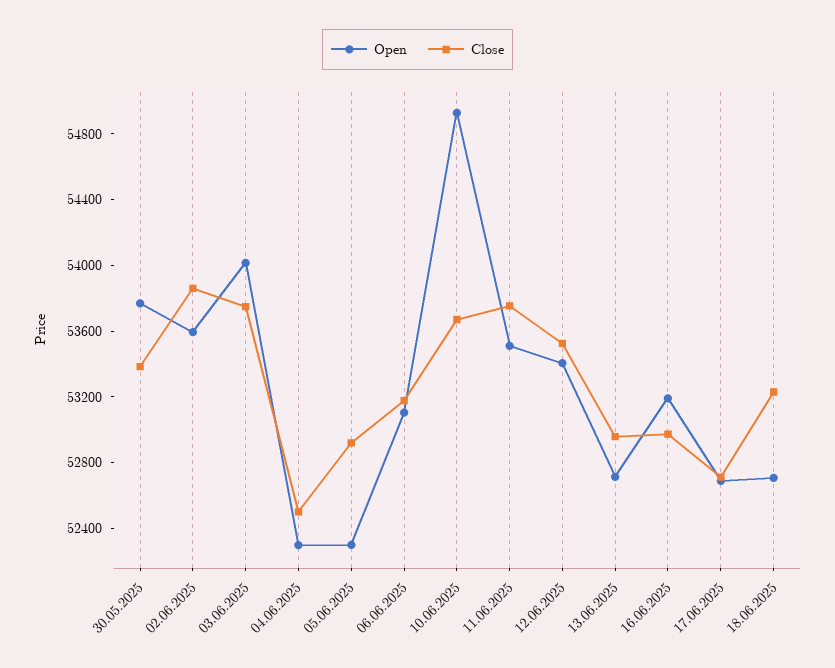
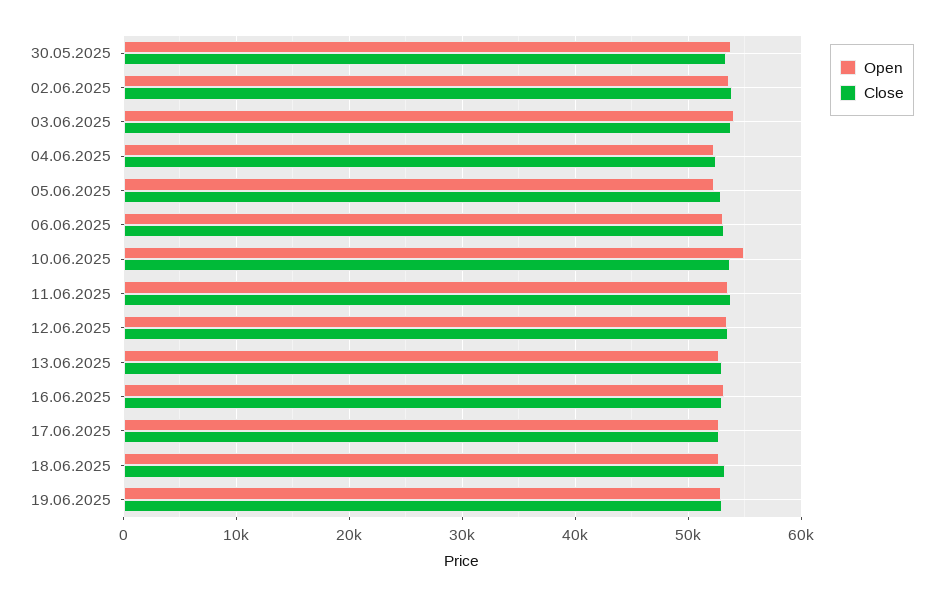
Open, 19.06.2025: none -> 53000
Close, 19.06.2025: none -> 53000

